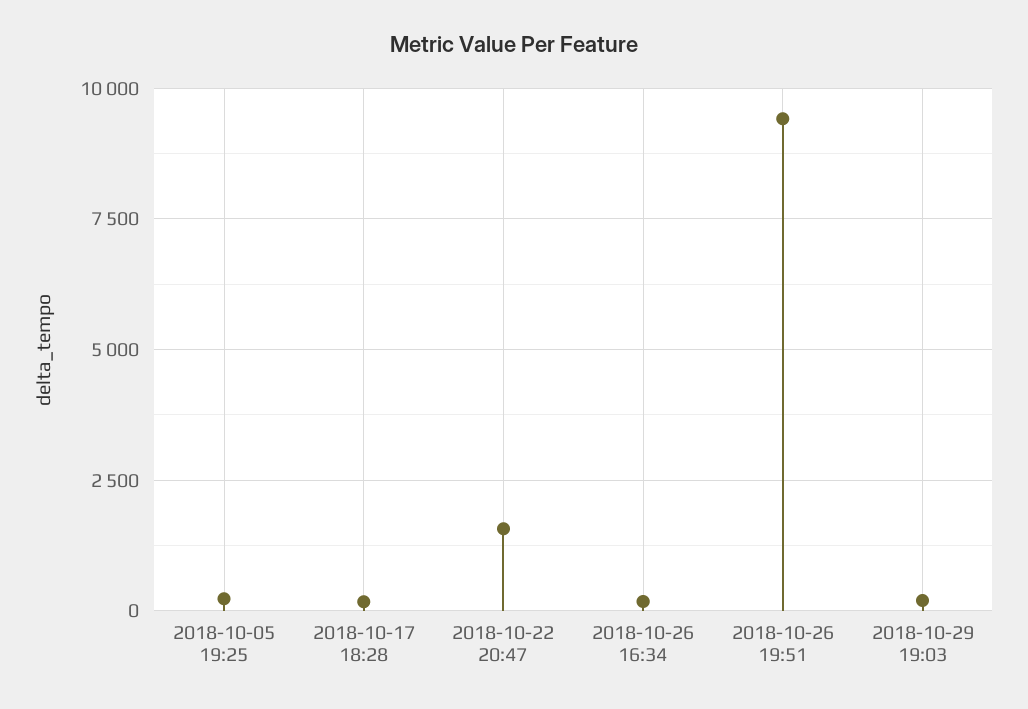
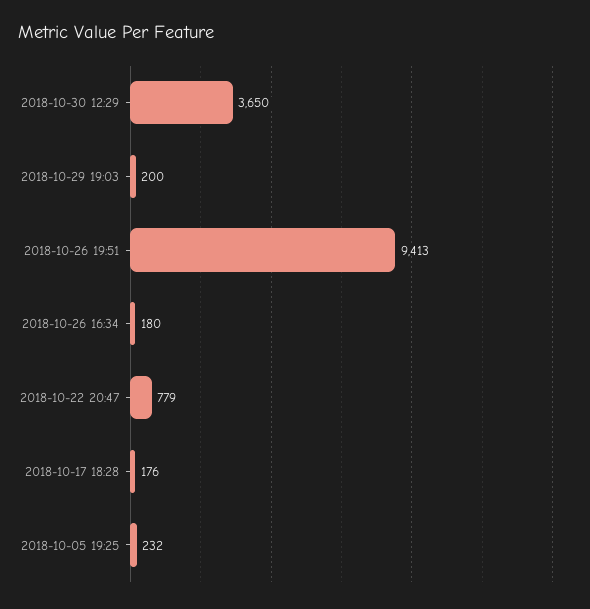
2018-10-22 20:47: 1500 -> 779
2018-10-30 12:29: none -> 3650

